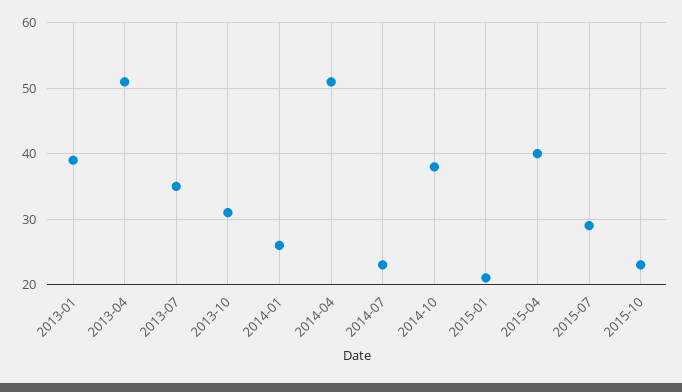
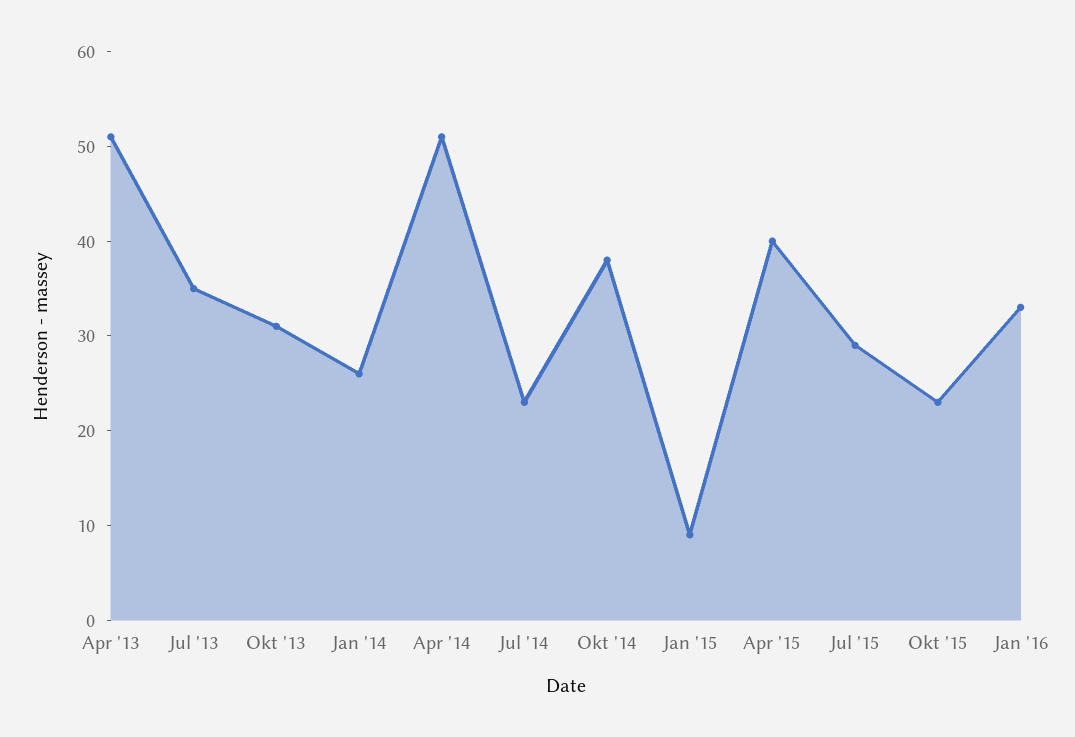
2013-01: 39 -> none
2015-01: 21 -> 9
Jan '16: none -> 33

